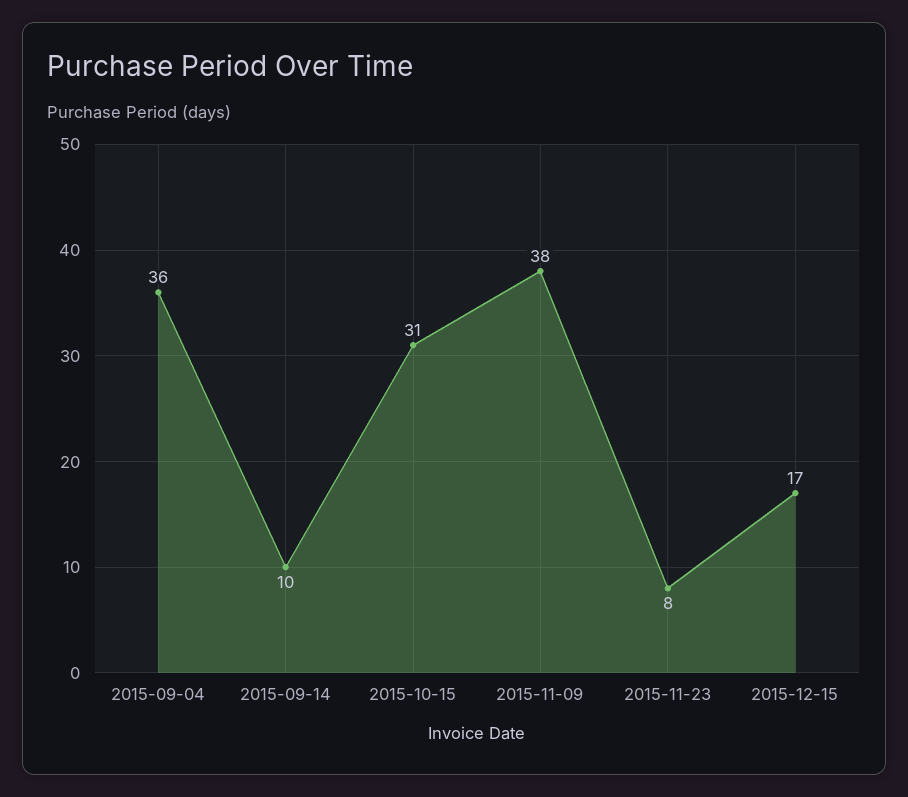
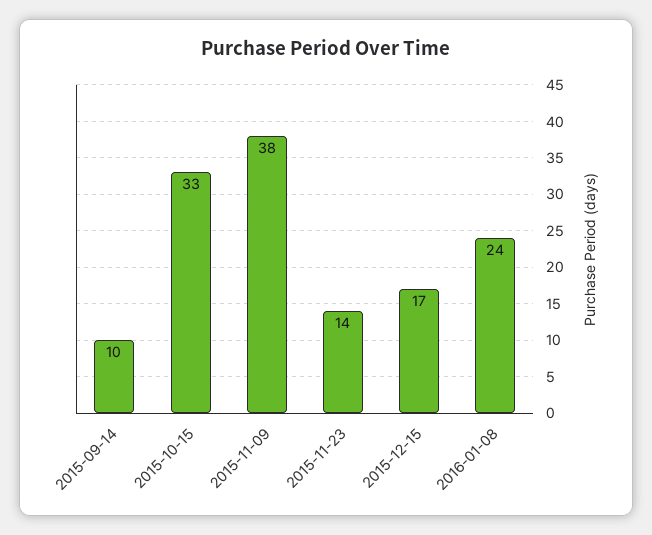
2015-09-04: 36 -> none
2015-10-15: 31 -> 33
2015-11-23: 8 -> 14
2016-01-08: none -> 24

